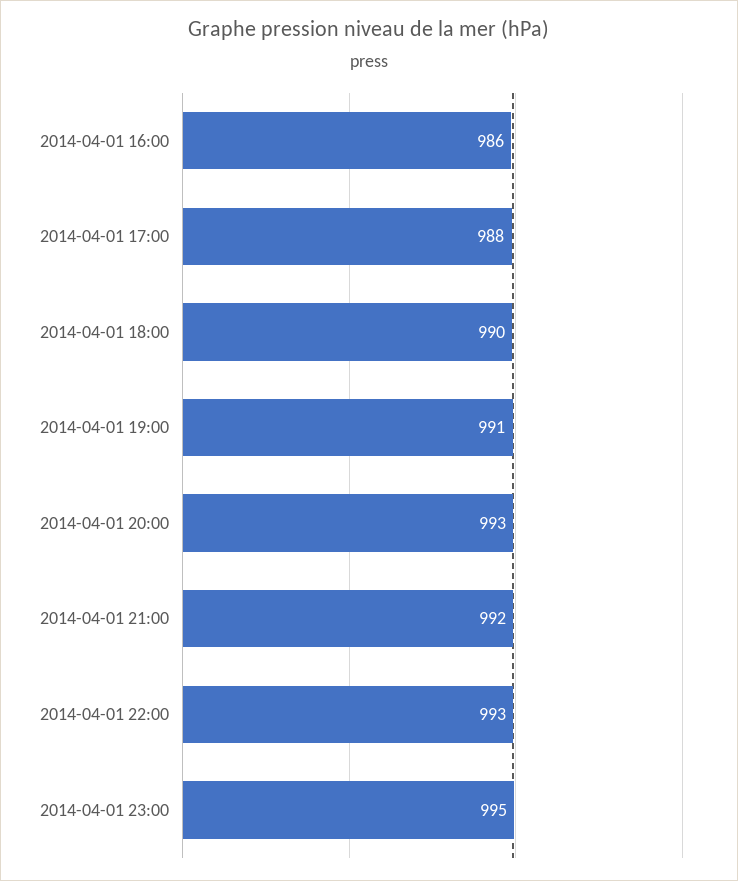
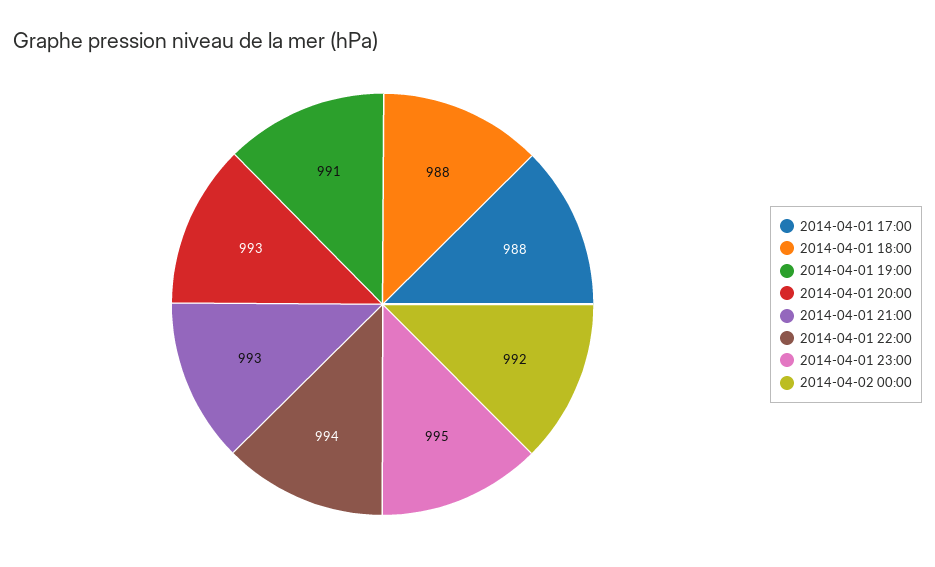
2014-04-01 16:00: 986 -> none
2014-04-01 18:00: 990 -> 988
2014-04-01 21:00: 992 -> 993
2014-04-01 22:00: 993 -> 994
2014-04-02 00:00: none -> 992

